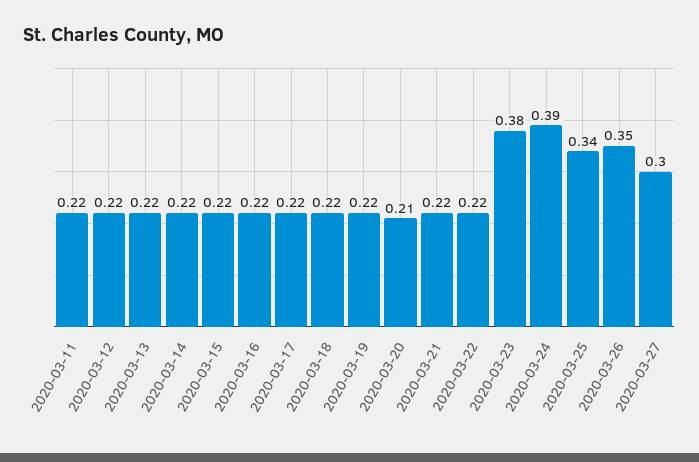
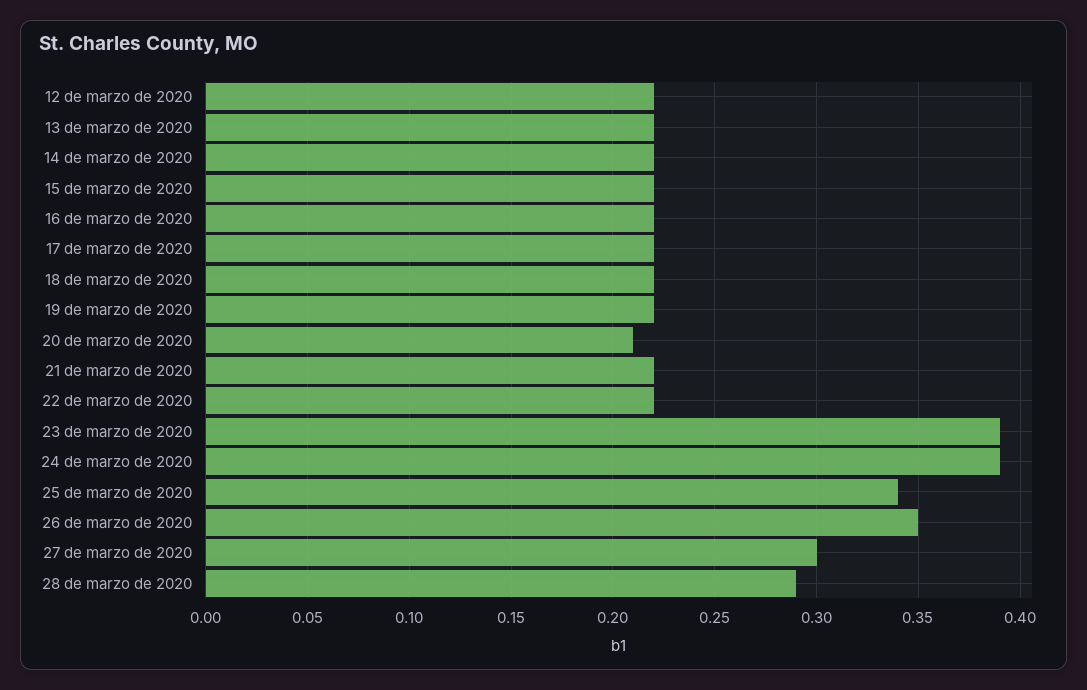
2020-03-11: 0.22 -> none
2020-03-23: 0.38 -> 0.39
28 de marzo de 2020: none -> 0.29

